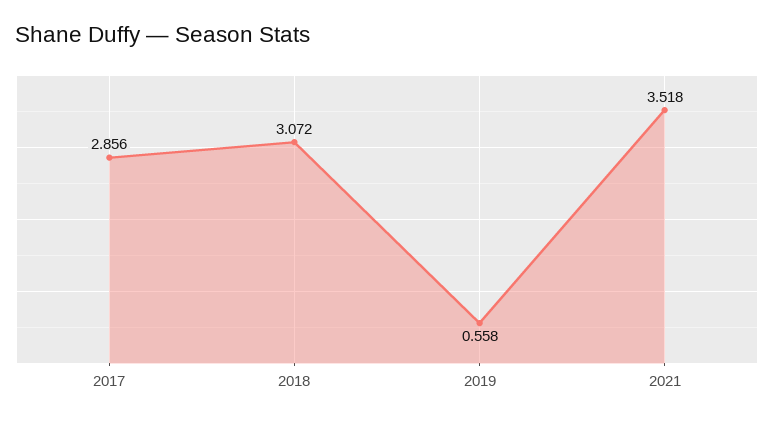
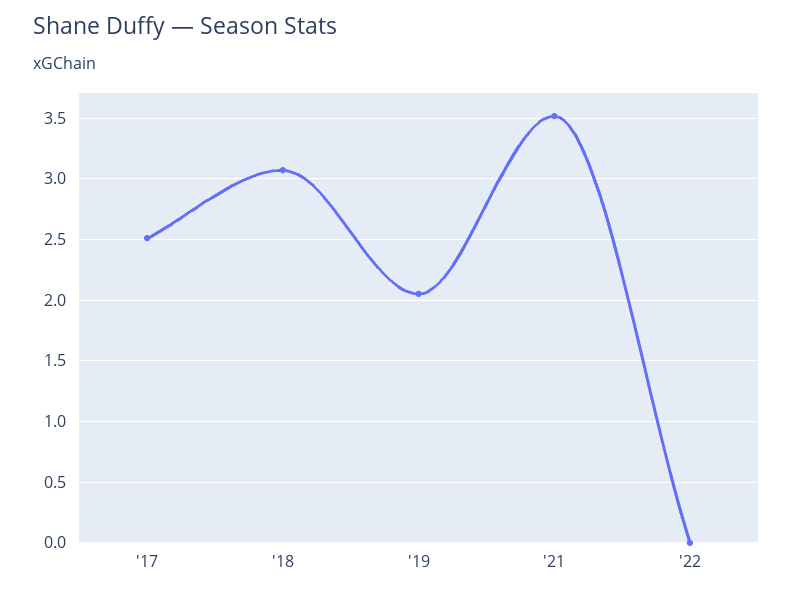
2017: 2.856 -> 2.5
2019: 0.558 -> 2.05
'22: none -> 0

